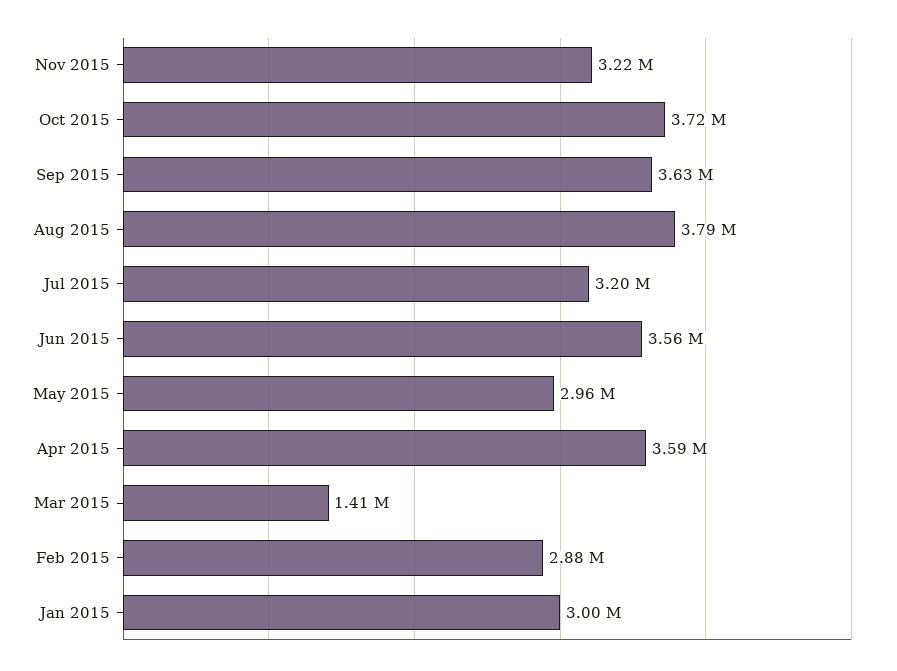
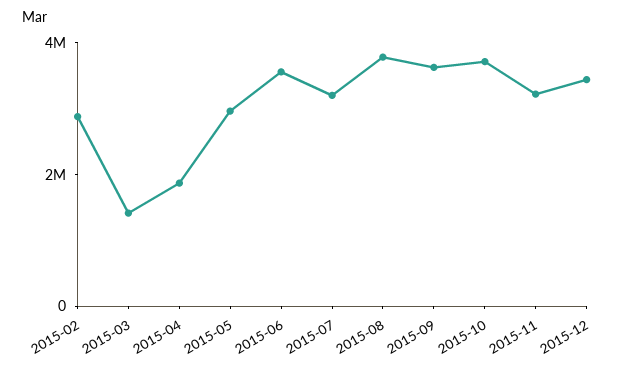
Apr 2015: 3590000 -> 2000000
Jan 2015: 3000000 -> none
2015-12: none -> 3500000

